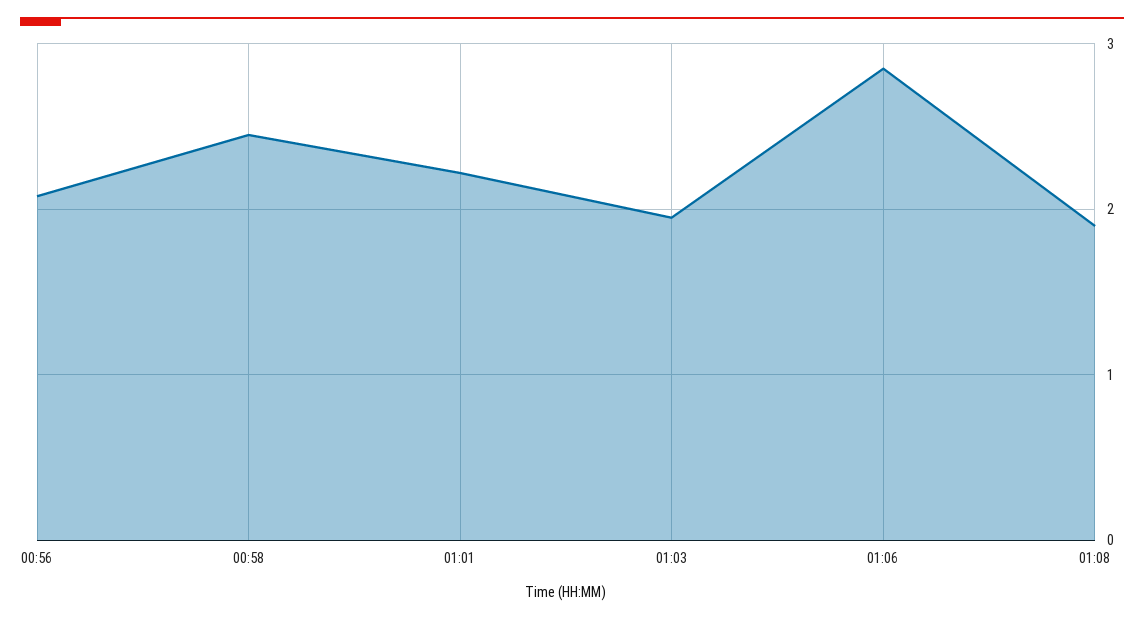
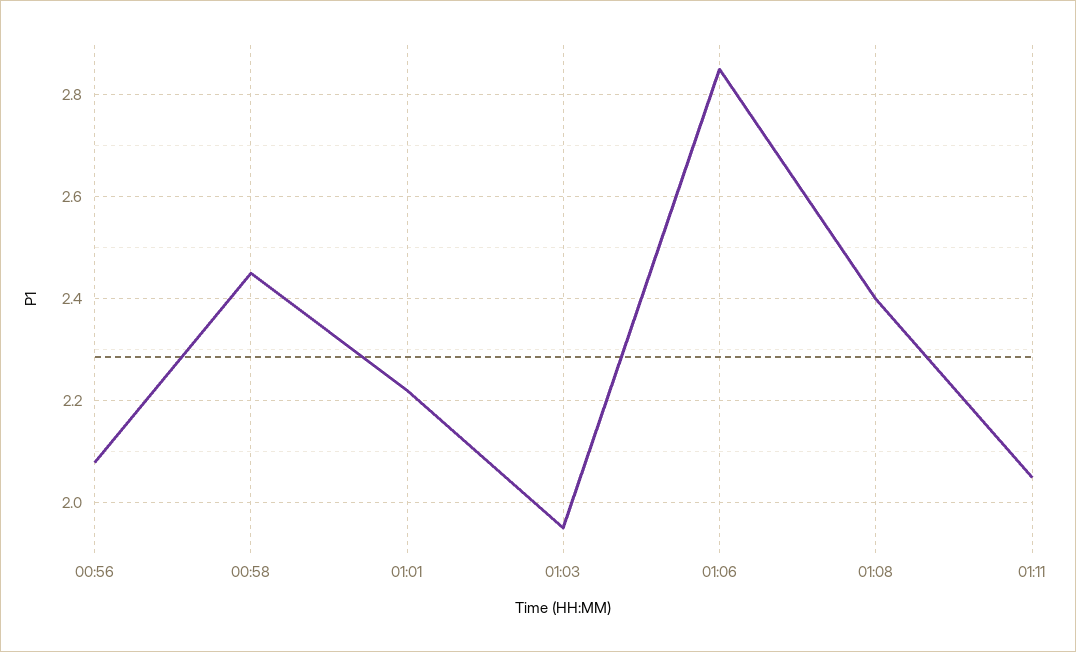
01:08: 1.9 -> 2.4
01:11: none -> 2.05

